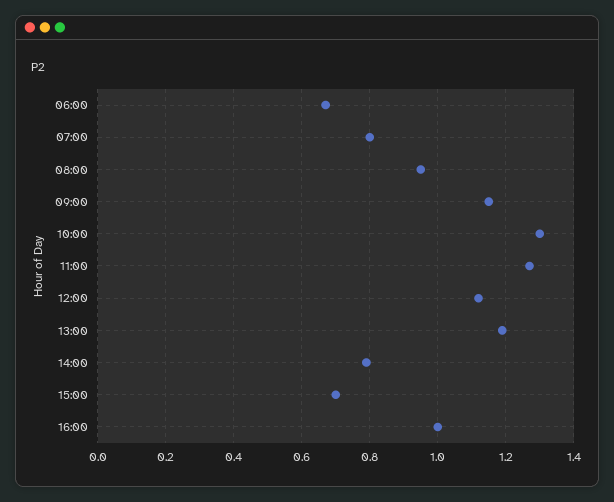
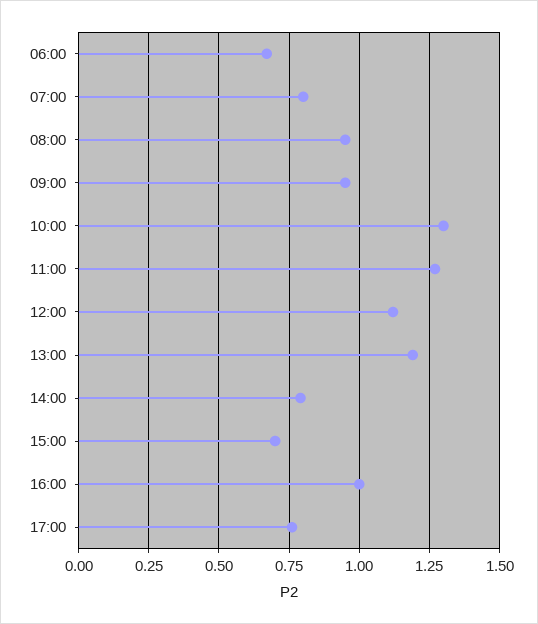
09:00: 1.15 -> 0.95
17:00: none -> 0.75

